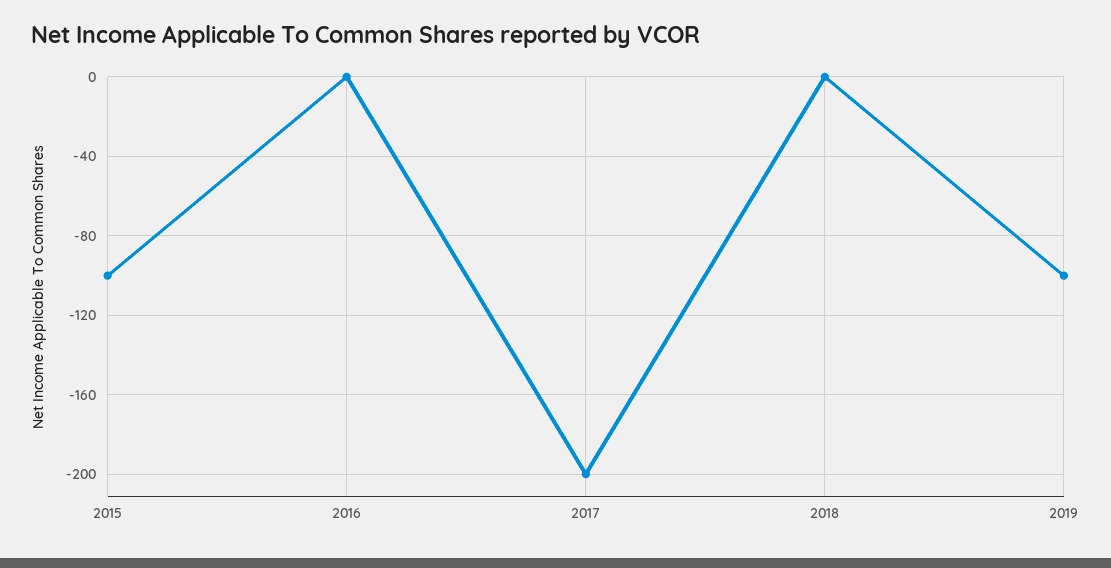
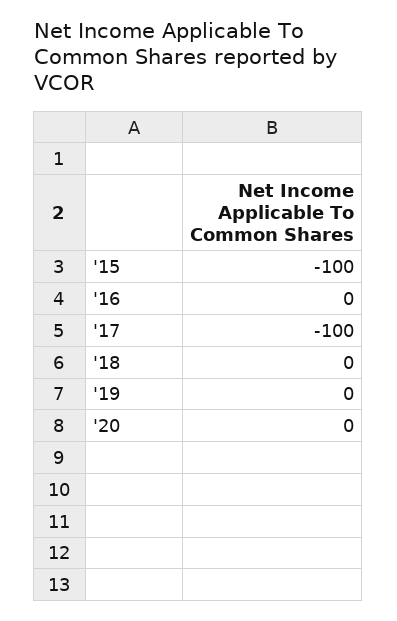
2017: -200 -> -100
2019: -100 -> 0
'20: none -> 0

